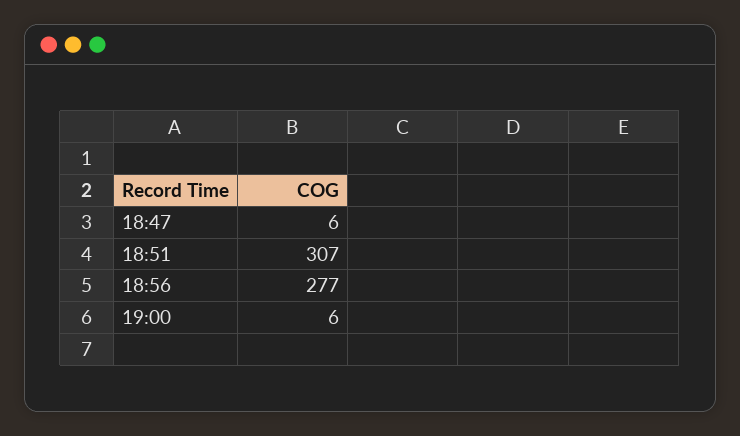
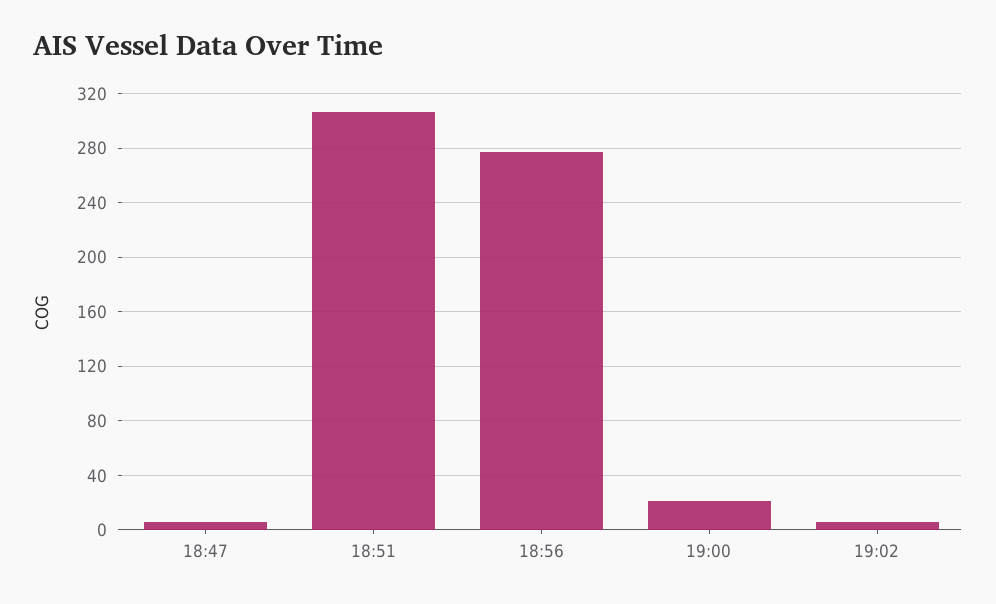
19:00: 6 -> 20
19:02: none -> 5

